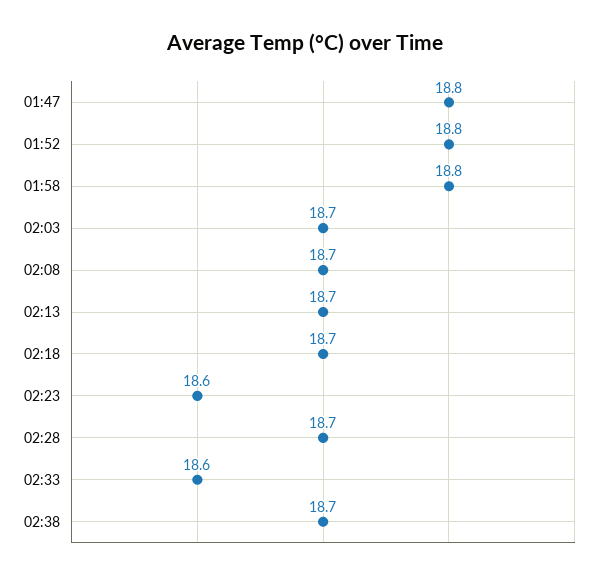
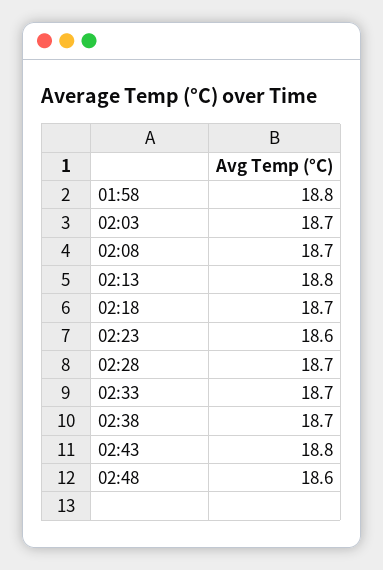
01:47: 18.8 -> none
01:52: 18.8 -> none
02:13: 18.7 -> 18.8
02:33: 18.6 -> 18.7
02:43: none -> 18.8
02:48: none -> 18.6

